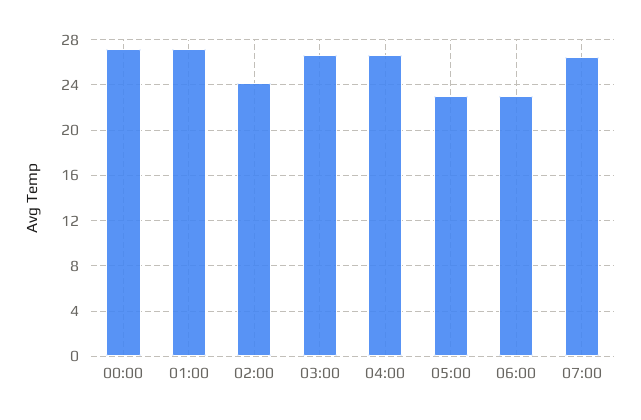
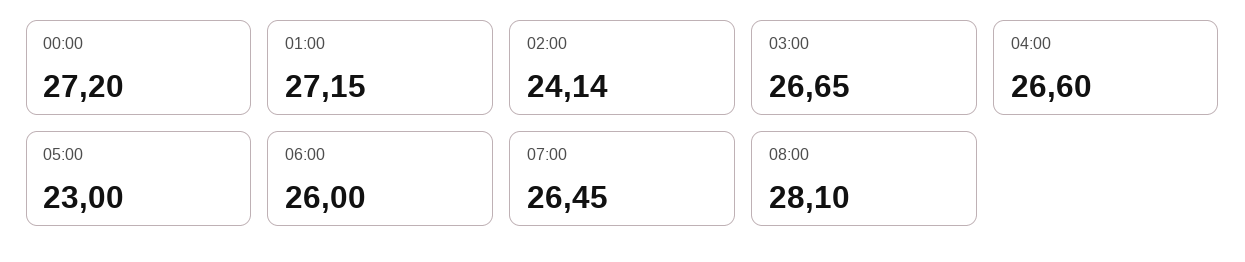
06:00: 23 -> 26
08:00: none -> 28.1

